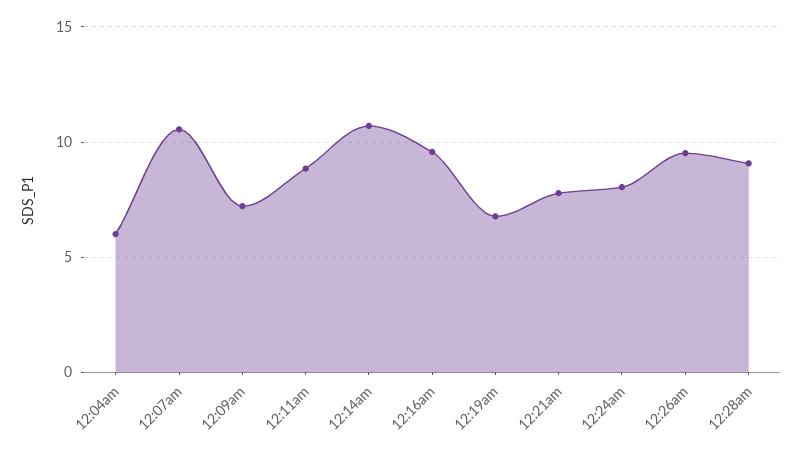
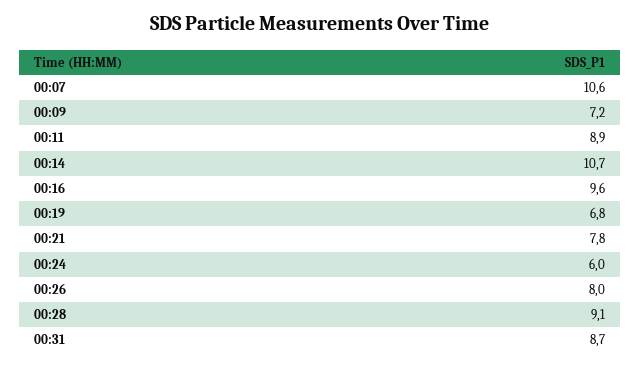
12:04am: 6 -> none
12:24am: 8 -> 6
12:26am: 9.5 -> 8
00:31: none -> 8.7

